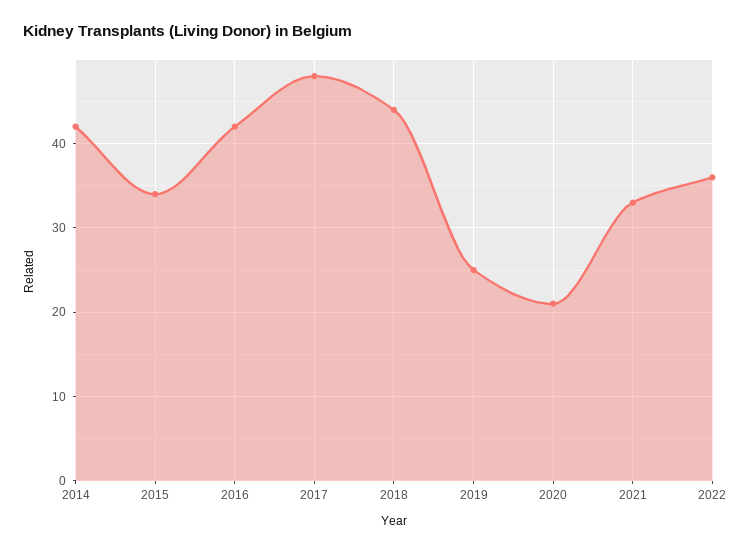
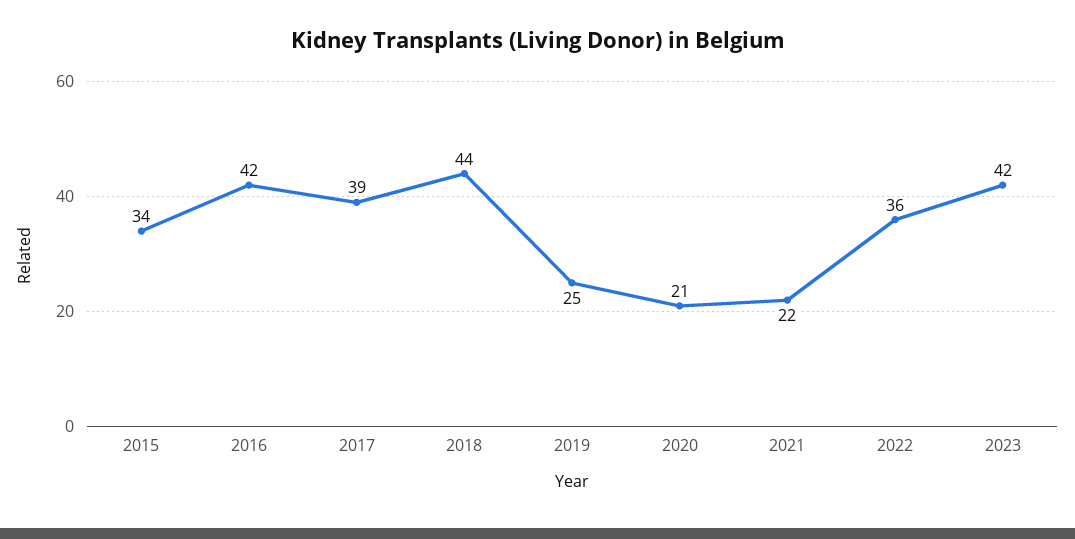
2014: 42 -> none
2017: 48 -> 39
2021: 33 -> 22
2023: none -> 42

